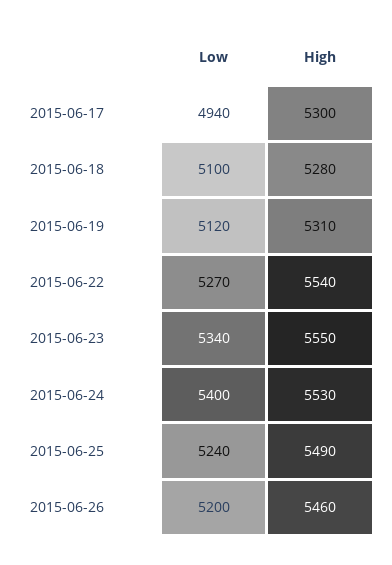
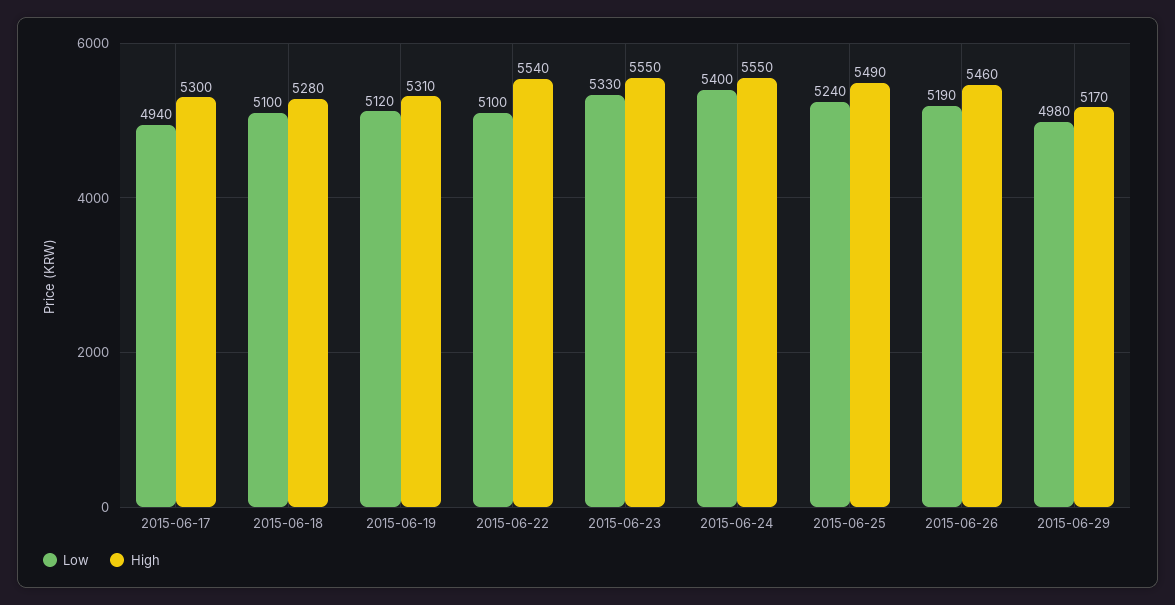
Low, 2015-06-22: 5270 -> 5100
Low, 2015-06-23: 5340 -> 5330
High, 2015-06-24: 5530 -> 5550
Low, 2015-06-26: 5200 -> 5190
Low, 2015-06-29: none -> 4980
High, 2015-06-29: none -> 5170

